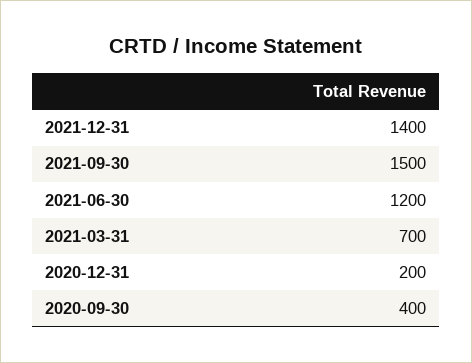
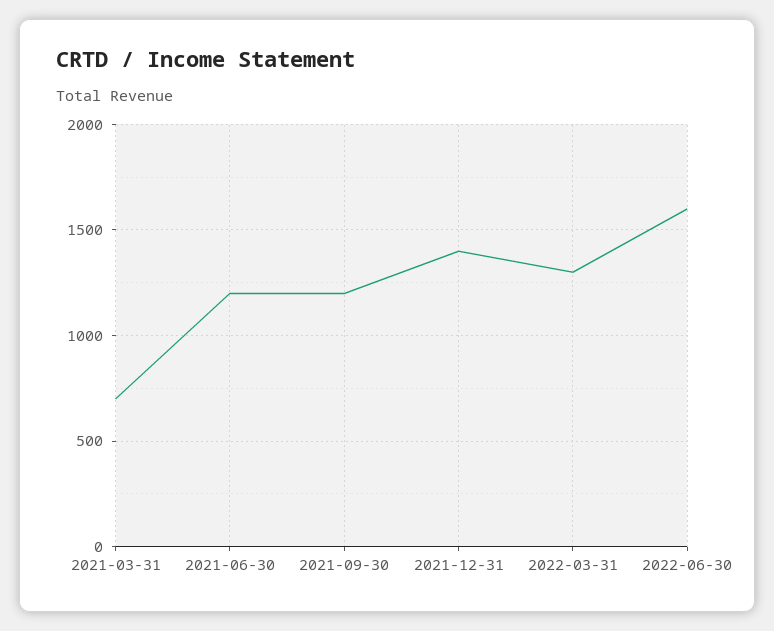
2021-09-30: 1500 -> 1200
2020-12-31: 200 -> none
2020-09-30: 400 -> none
2022-03-31: none -> 1300
2022-06-30: none -> 1600

